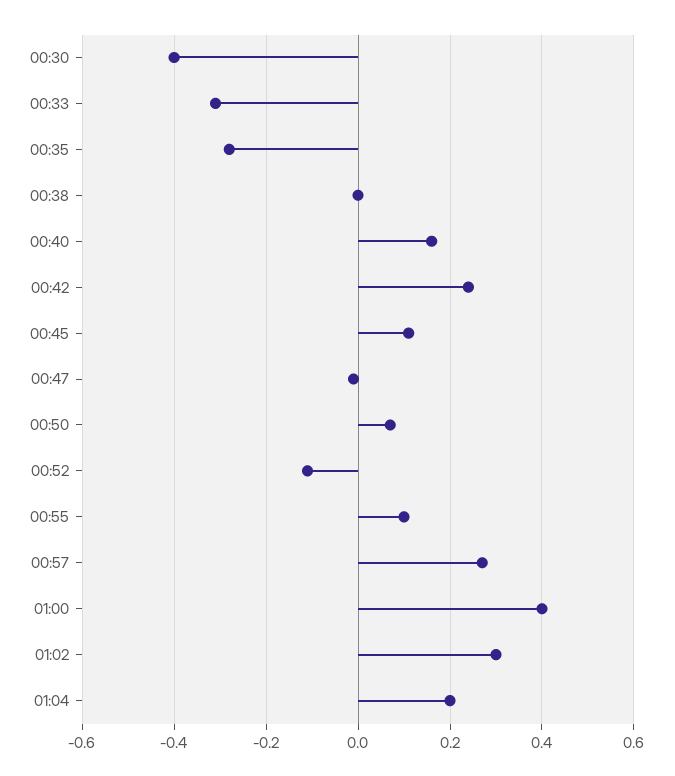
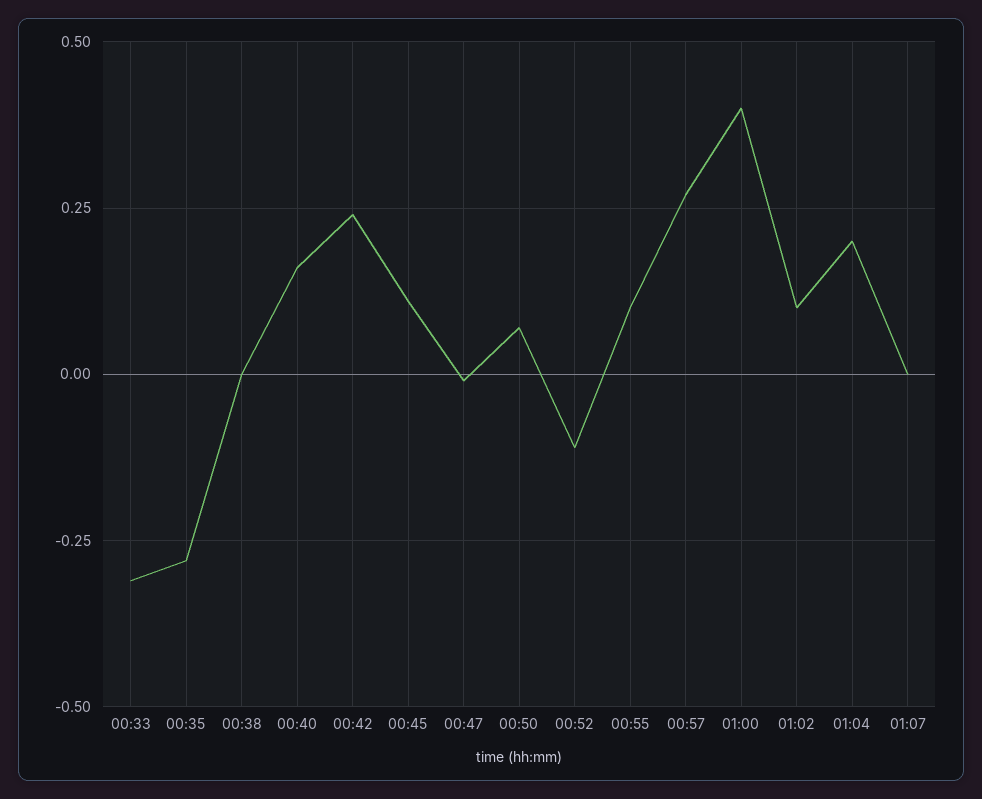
00:30: -0.4 -> none
01:02: 0.3 -> 0.1
01:07: none -> 0

